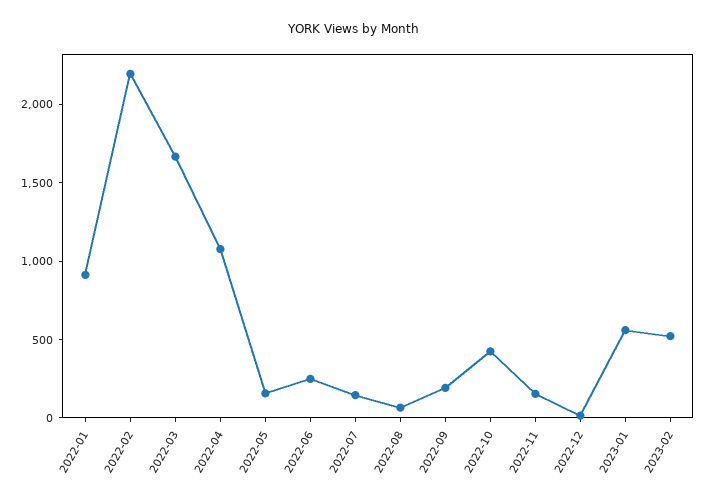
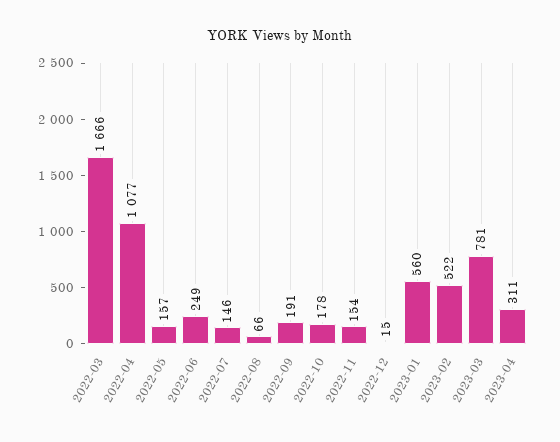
2022-01: 900 -> none
2022-02: 2200 -> none
2022-10: 400 -> 178
2023-03: none -> 781
2023-04: none -> 311

